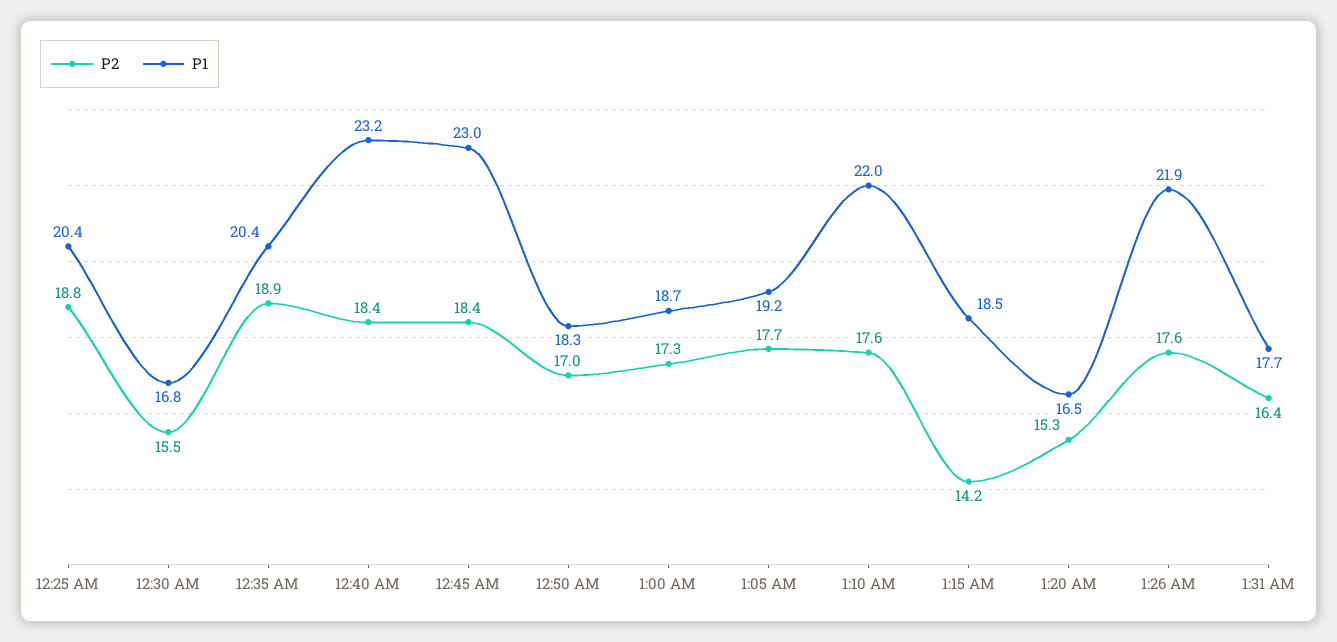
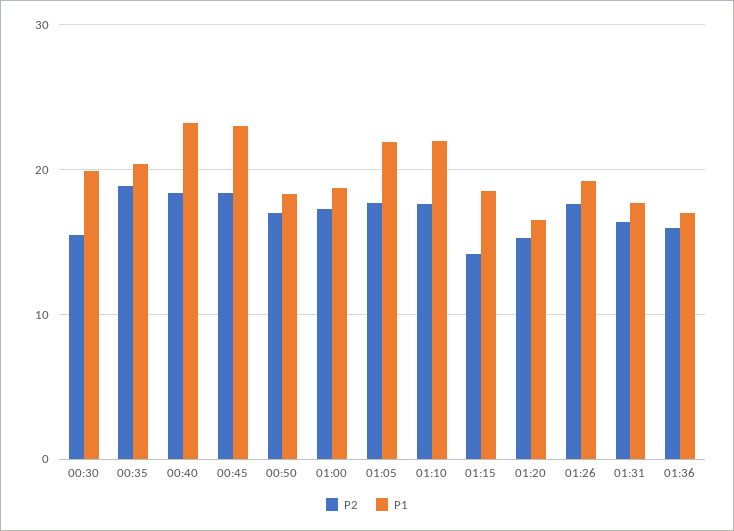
P2, 12:25 AM: 18.8 -> none
P1, 12:25 AM: 20.4 -> none
P1, 12:30 AM: 16.8 -> 20
P1, 1:05 AM: 19.2 -> 22
P1, 1:26 AM: 21.9 -> 19
P2, 01:36: none -> 16
P1, 01:36: none -> 17

